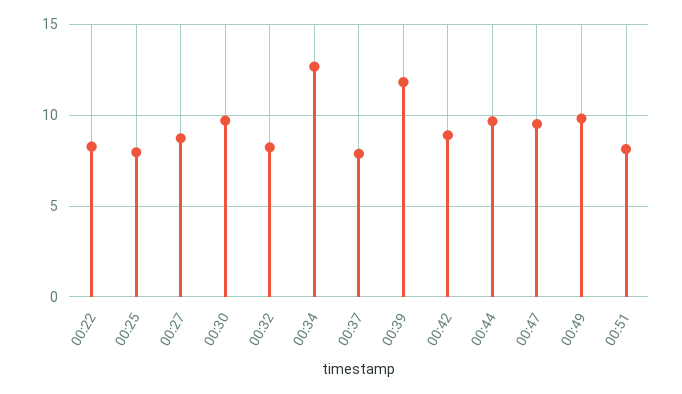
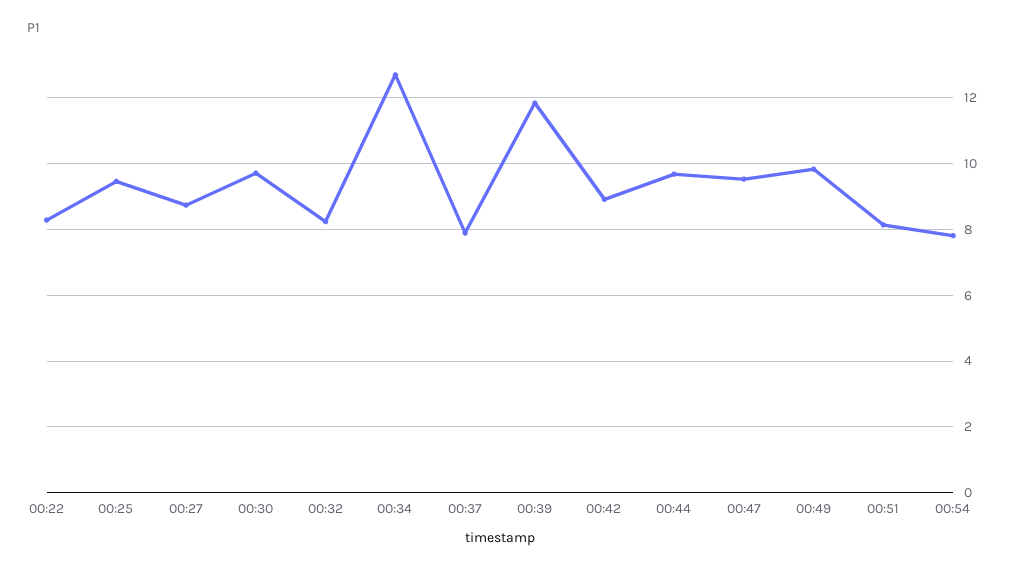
00:25: 8 -> 9.4
00:54: none -> 7.8

